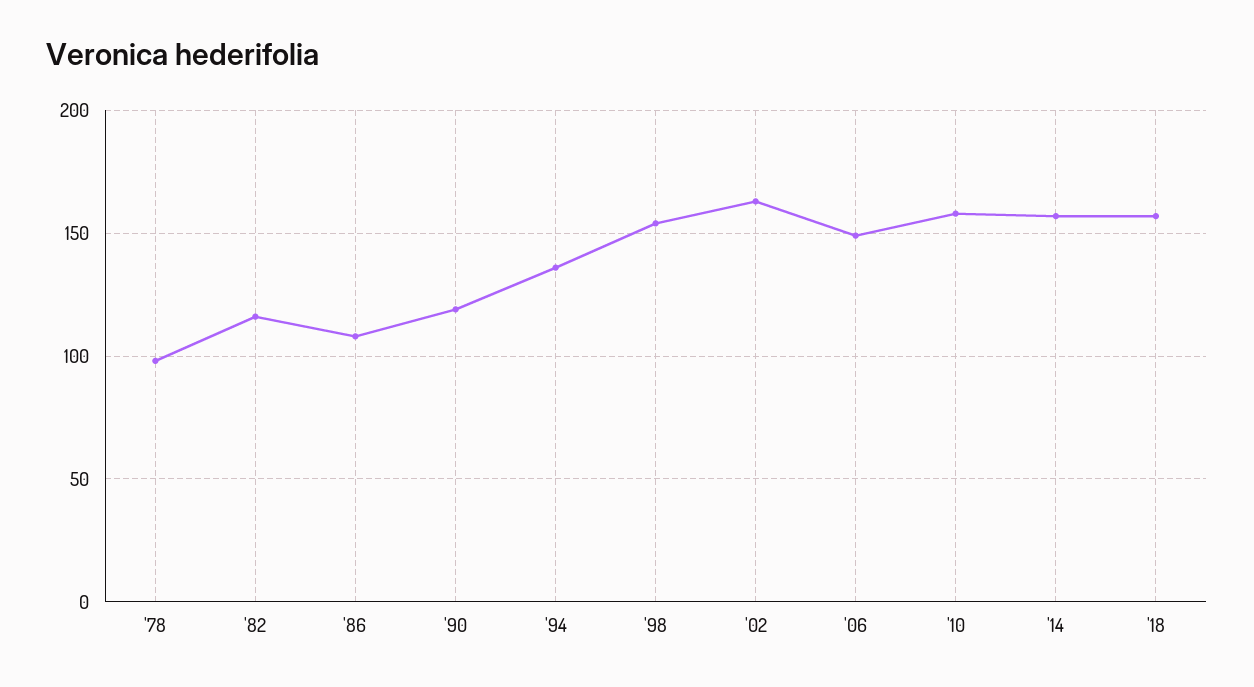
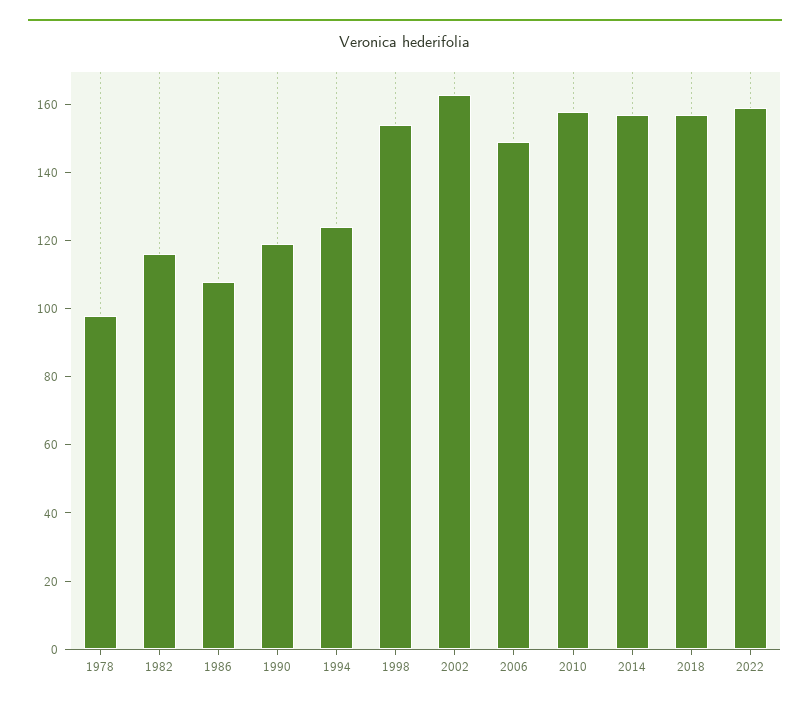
'94: 135 -> 125
2022: none -> 160

